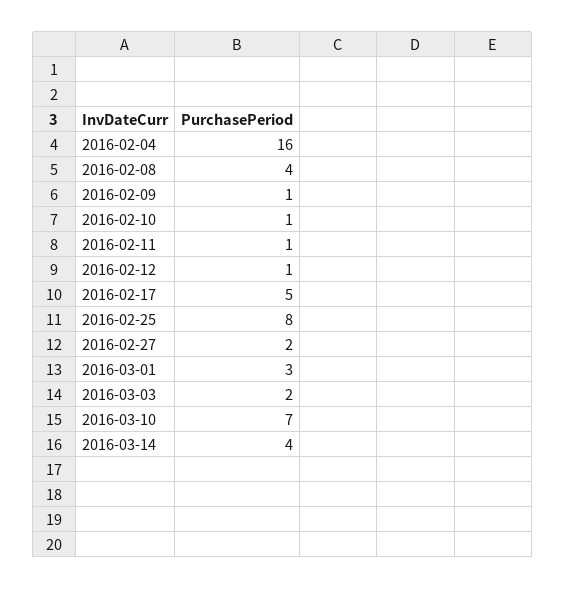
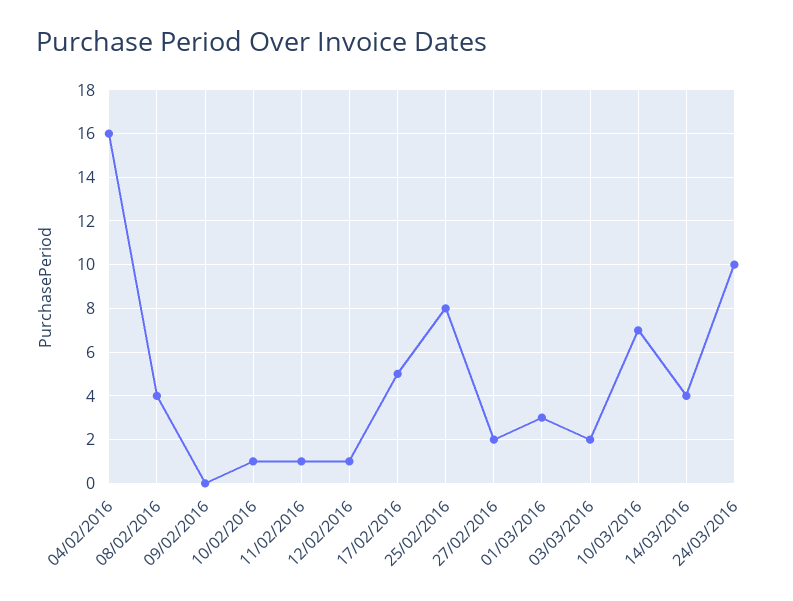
2016-02-09: 1 -> 0
24/03/2016: none -> 10

